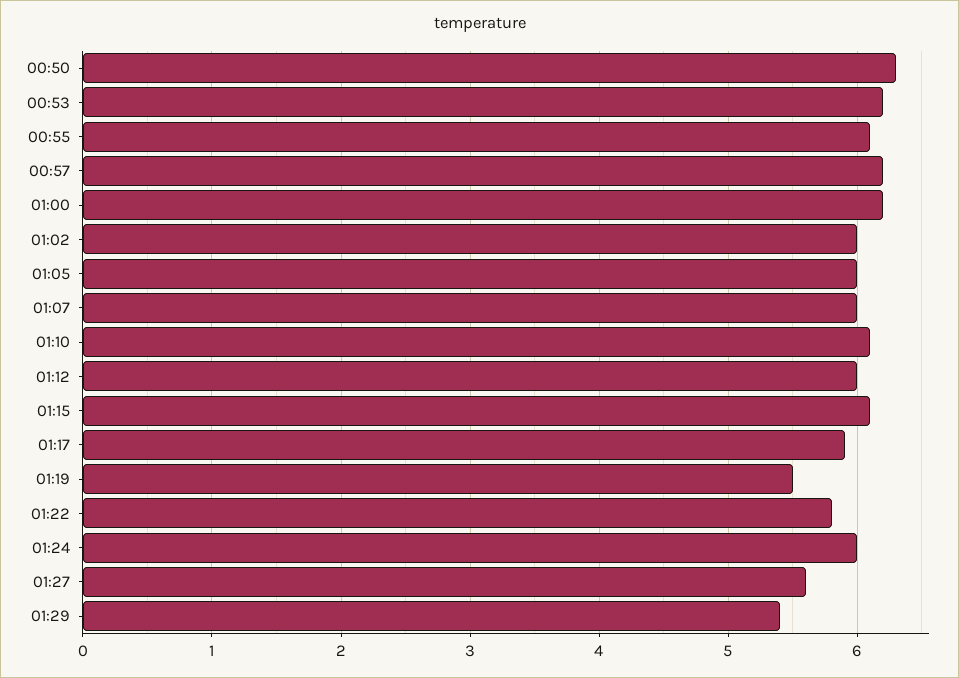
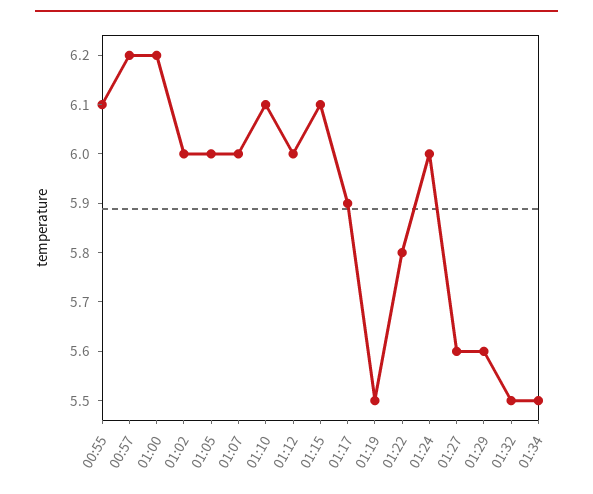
00:50: 6.3 -> none
00:53: 6.2 -> none
01:29: 5.4 -> 5.6
01:32: none -> 5.5
01:34: none -> 5.5

